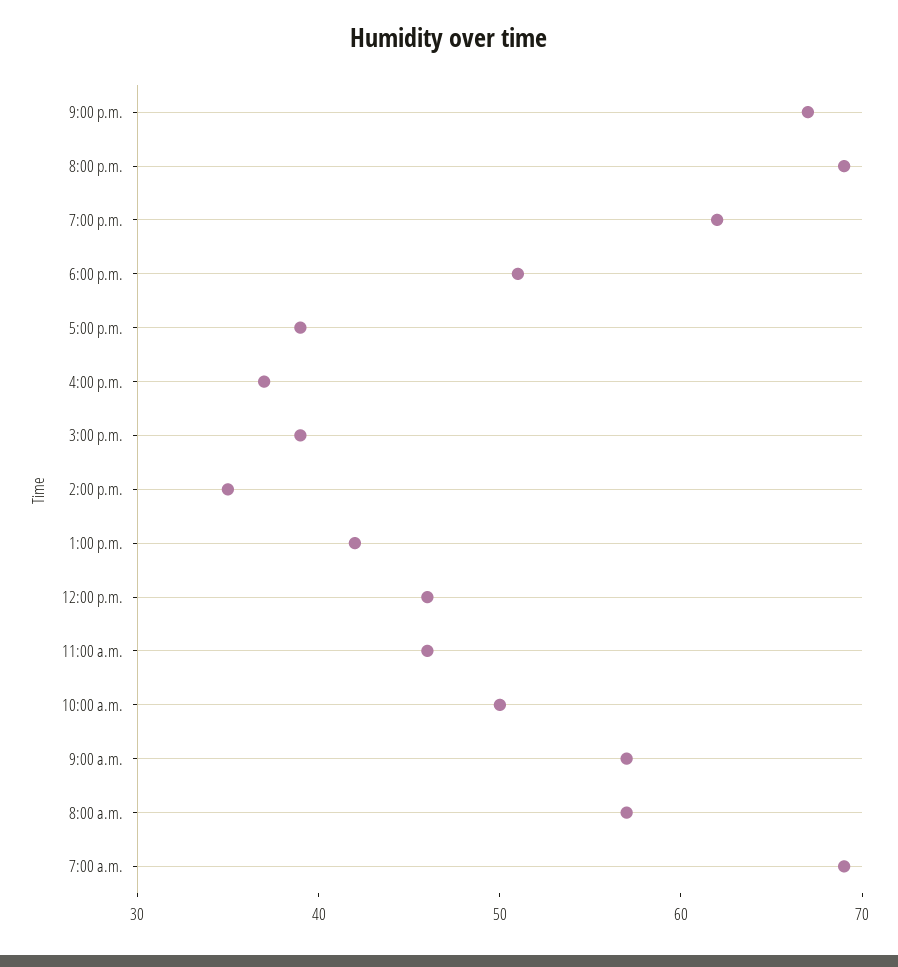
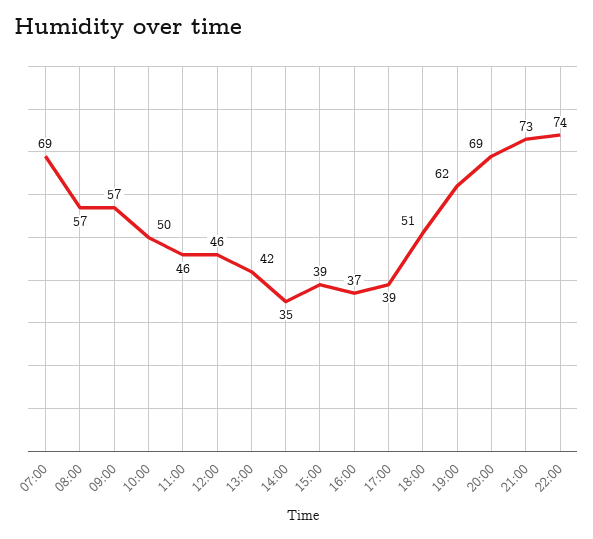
9:00 p.m.: 67 -> 73
22:00: none -> 74

